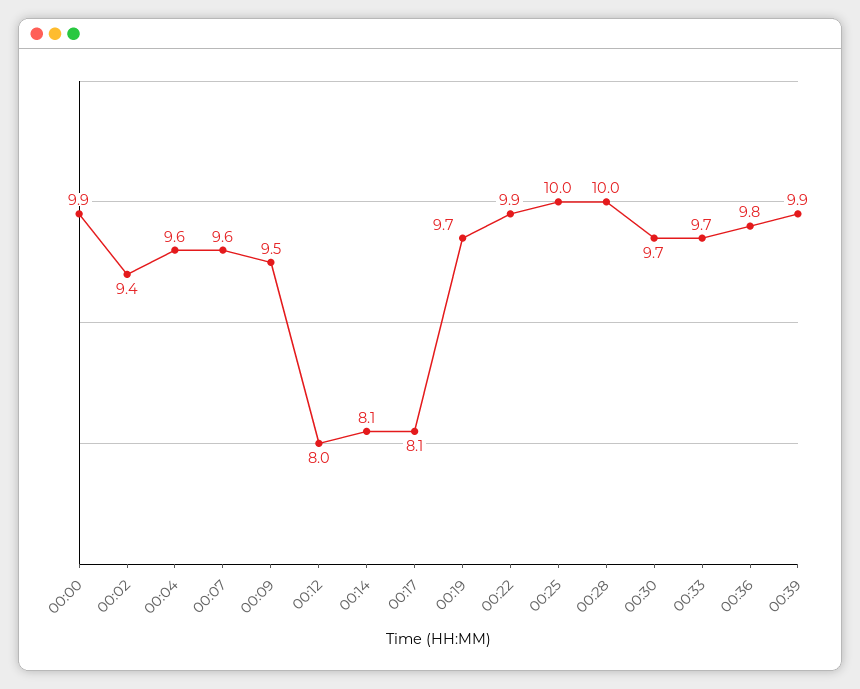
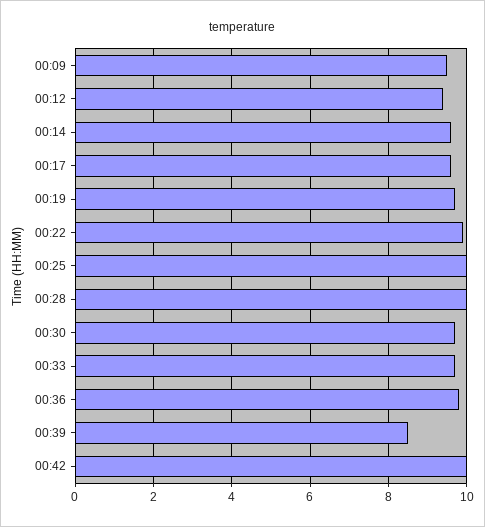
00:00: 9.9 -> none
00:02: 9.4 -> none
00:04: 9.6 -> none
00:07: 9.6 -> none
00:12: 8 -> 9.5
00:14: 8.1 -> 9.5
00:17: 8.1 -> 9.5
00:39: 9.9 -> 8.5
00:42: none -> 10

